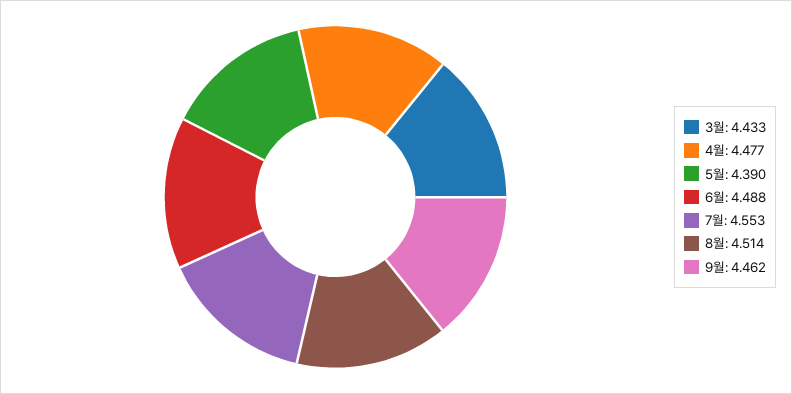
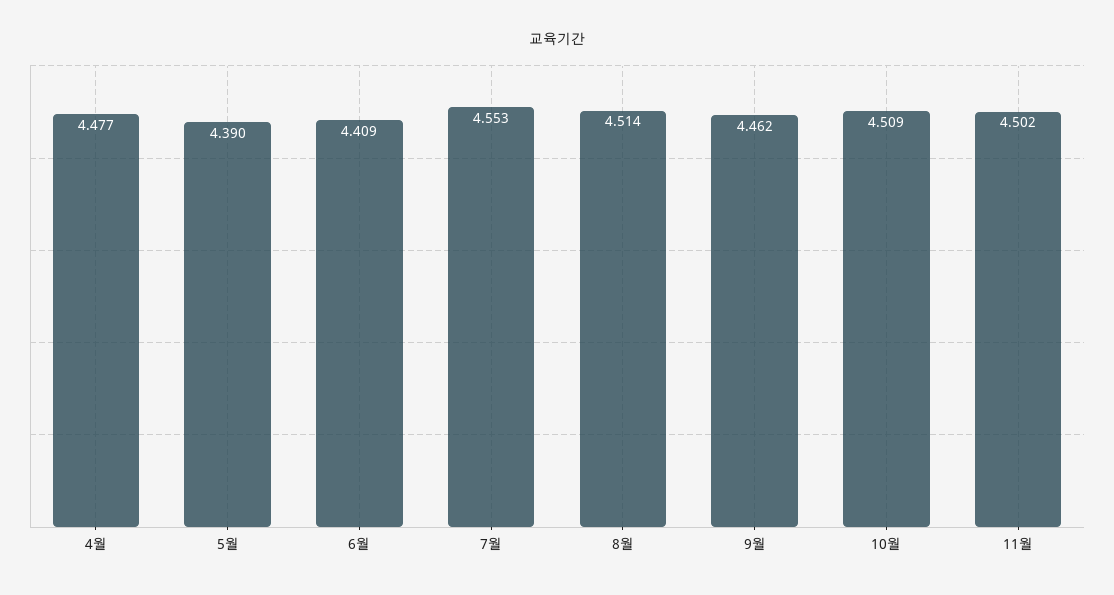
3월: 4.433 -> none
6월: 4.488 -> 4.409
10월: none -> 4.509
11월: none -> 4.502

